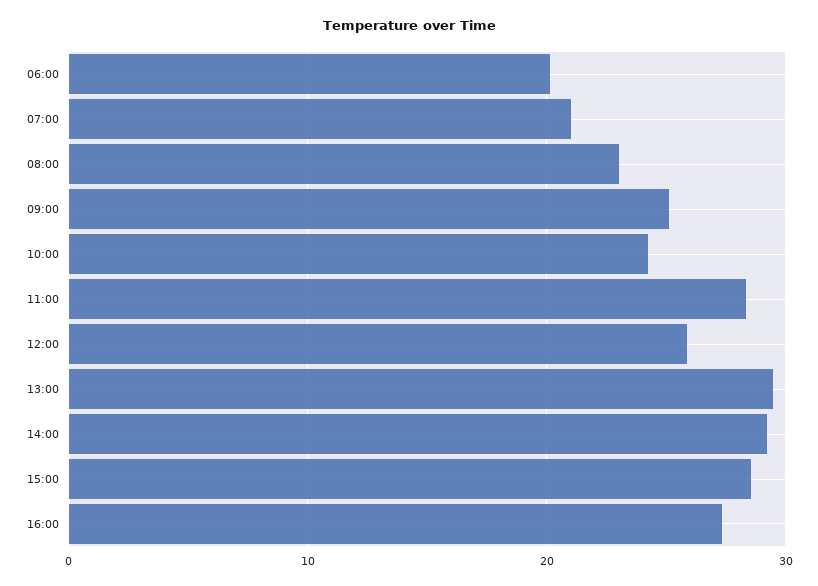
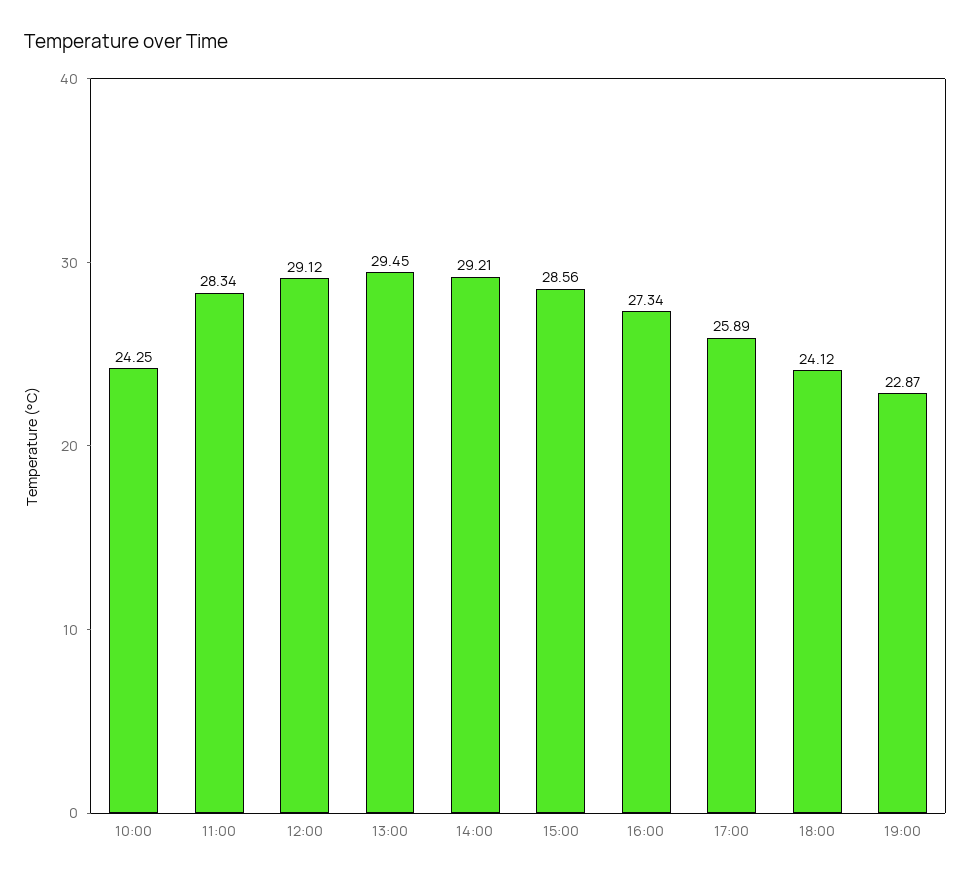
06:00: 20 -> none
07:00: 21 -> none
08:00: 23 -> none
09:00: 25 -> none
12:00: 26 -> 29.12
17:00: none -> 25.89
18:00: none -> 24.12
19:00: none -> 22.87

